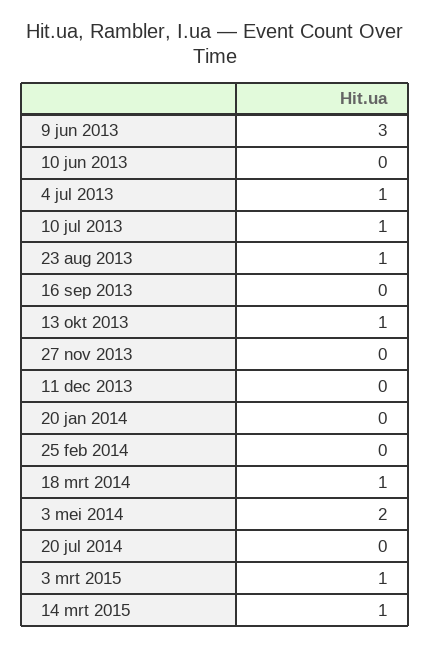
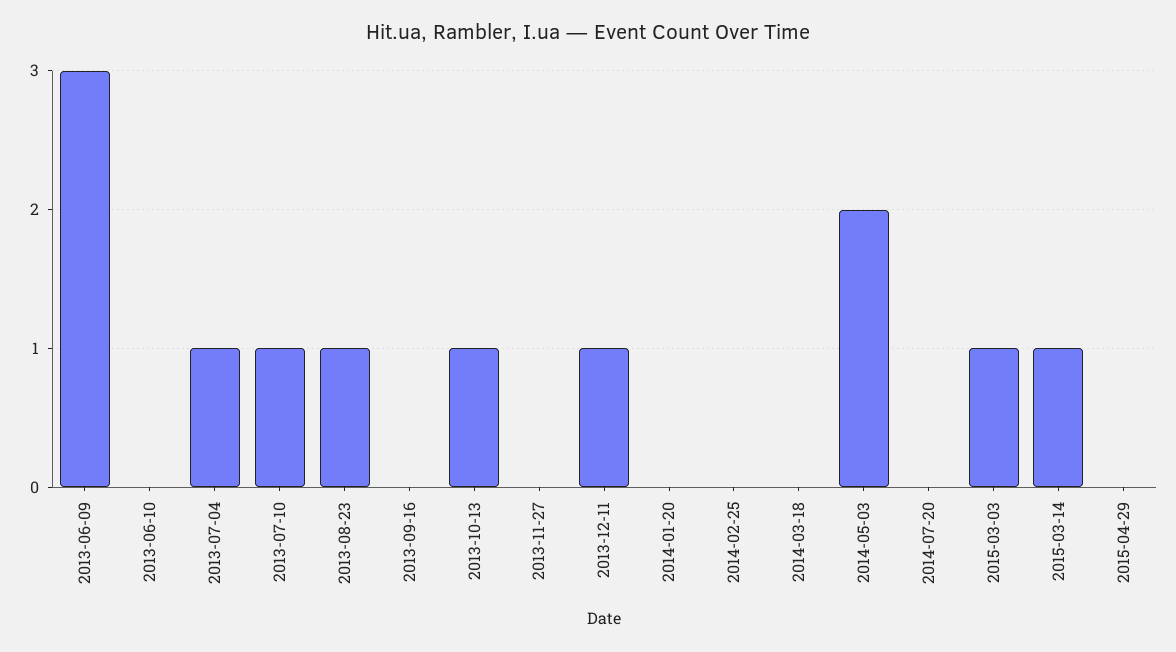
11 dec 2013: 0 -> 1
18 mrt 2014: 1 -> 0
2015-04-29: none -> 0

